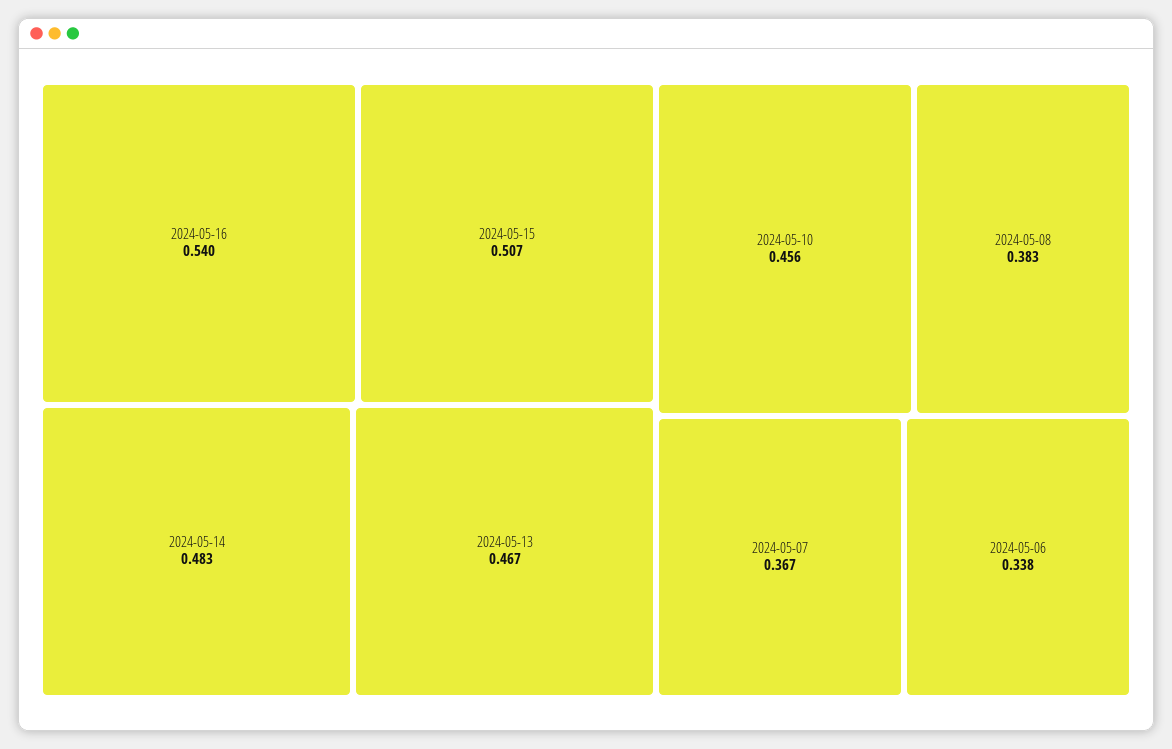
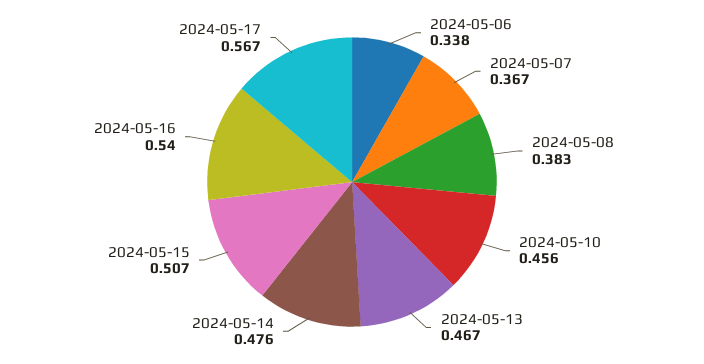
2024-05-14: 0.483 -> 0.476
2024-05-17: none -> 0.567

